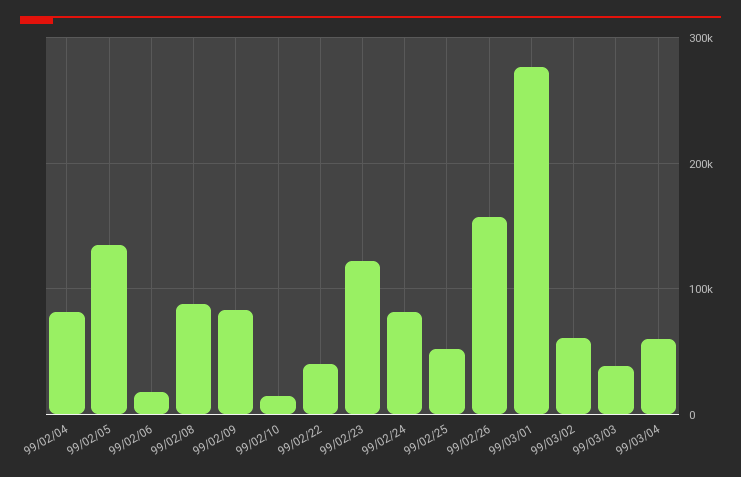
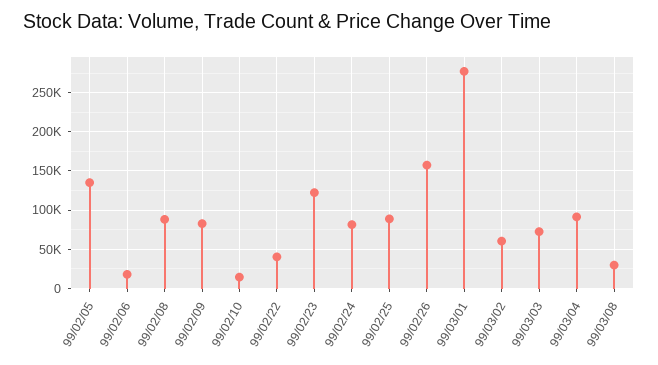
99/02/04: 80000 -> none
99/02/25: 50000 -> 90000
99/03/03: 40000 -> 70000
99/03/04: 60000 -> 90000
99/03/08: none -> 30000

